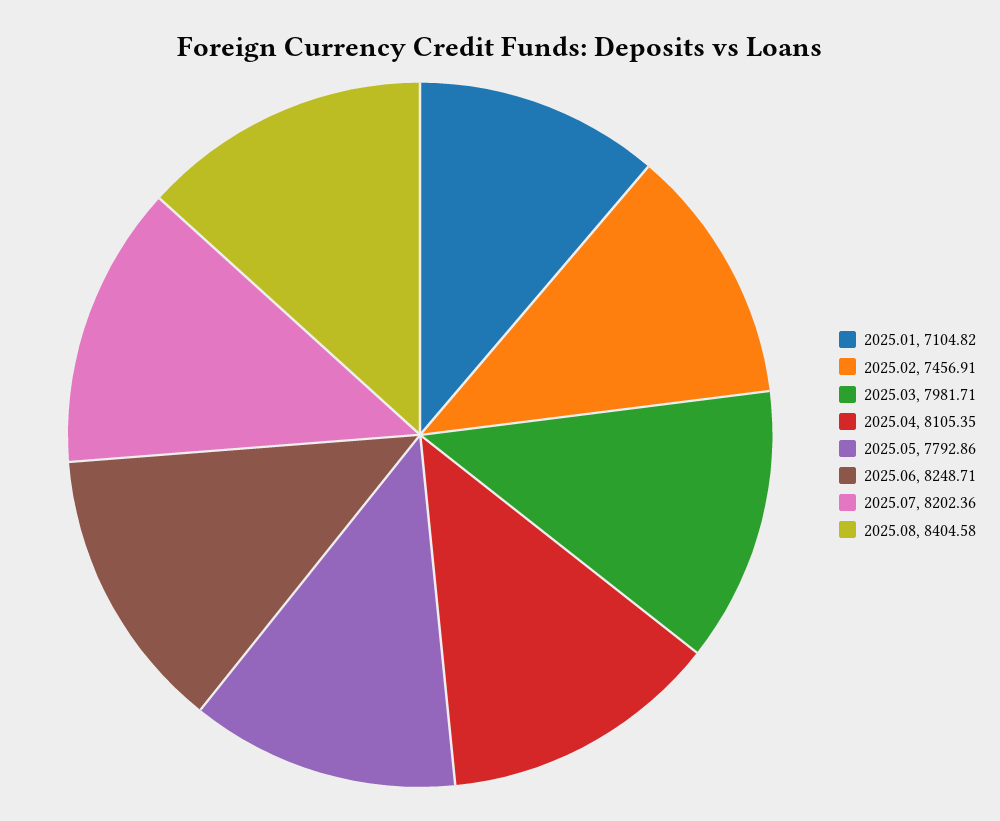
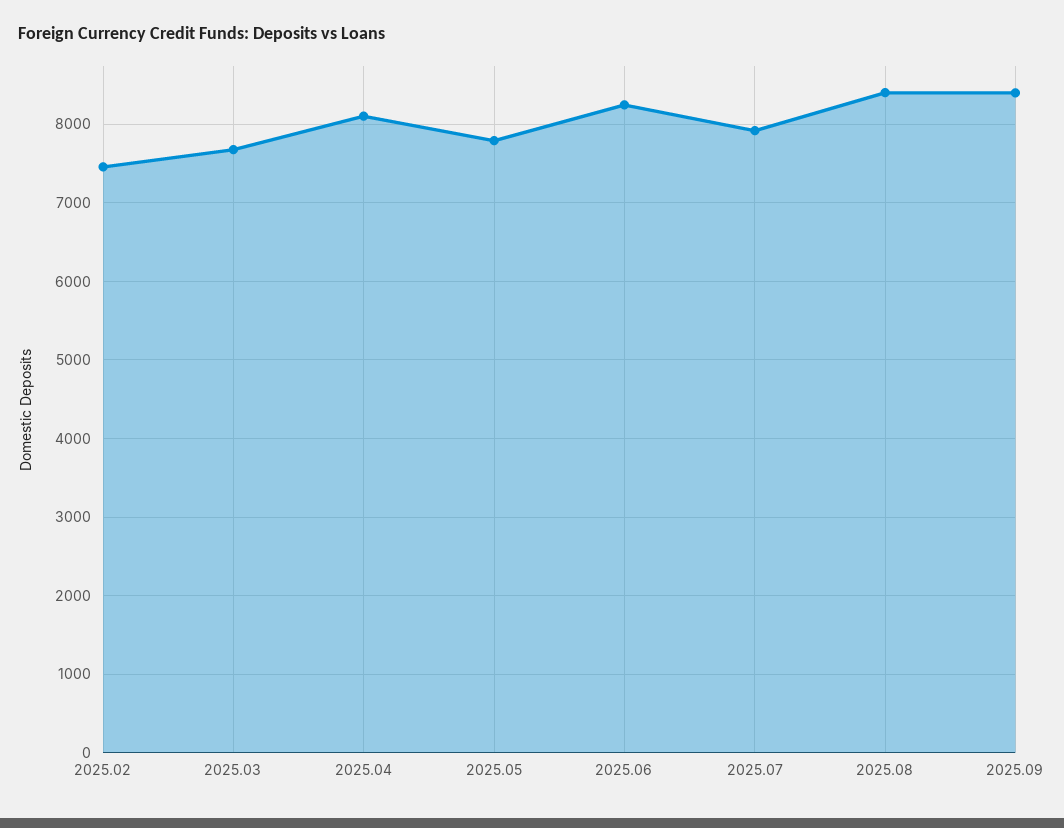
2025.01: 7104.82 -> none
2025.03: 7981.71 -> 7700
2025.07: 8202.36 -> 7900
2025.09: none -> 8400

